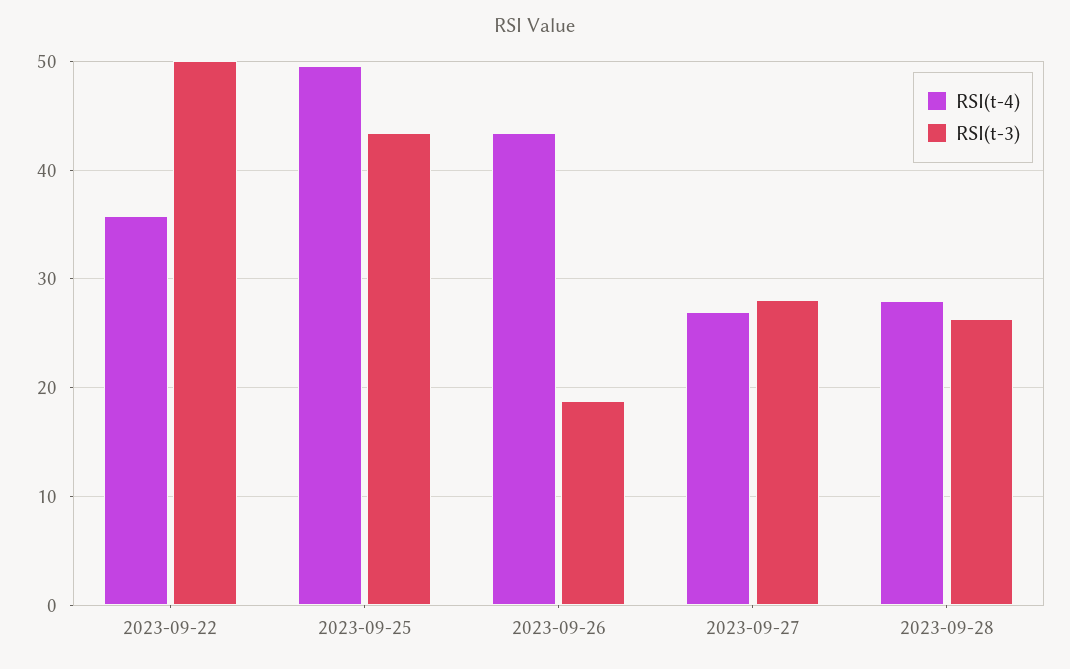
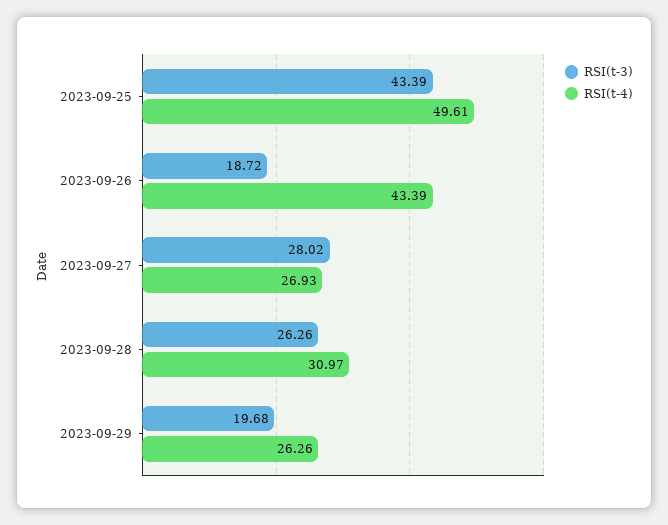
RSI(t-4), 2023-09-22: 36 -> none
RSI(t-3), 2023-09-22: 50 -> none
RSI(t-4), 2023-09-28: 28 -> 30.97
RSI(t-3), 2023-09-29: none -> 19.68
RSI(t-4), 2023-09-29: none -> 26.26

